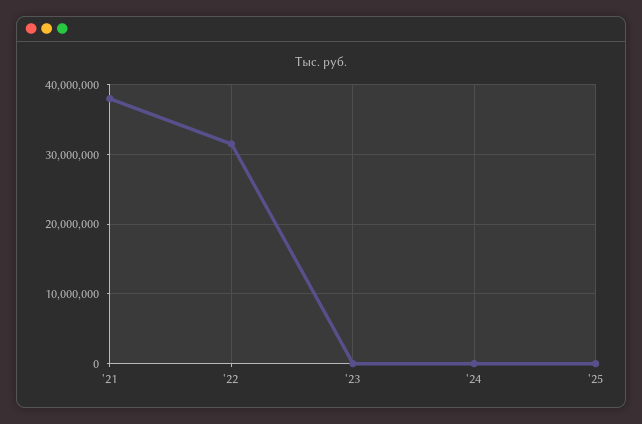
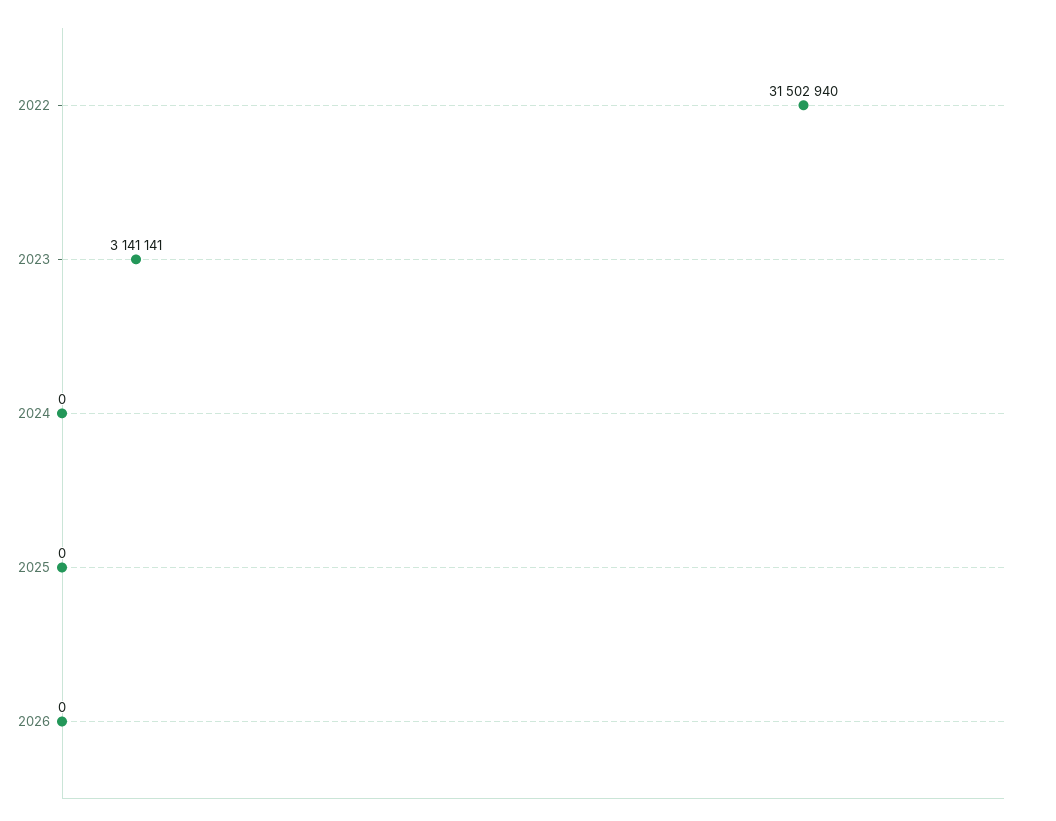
'21: 38000000 -> none
'23: 0 -> 3141141
2026: none -> 0

